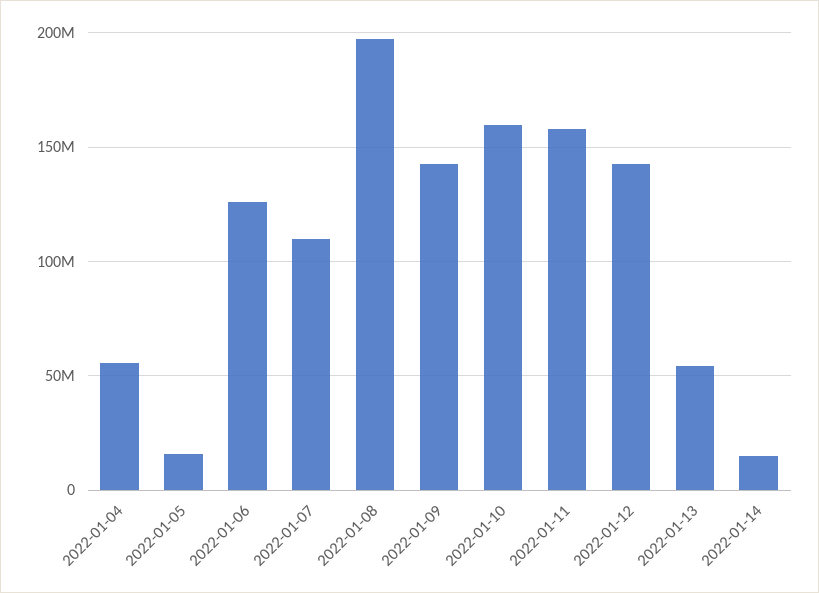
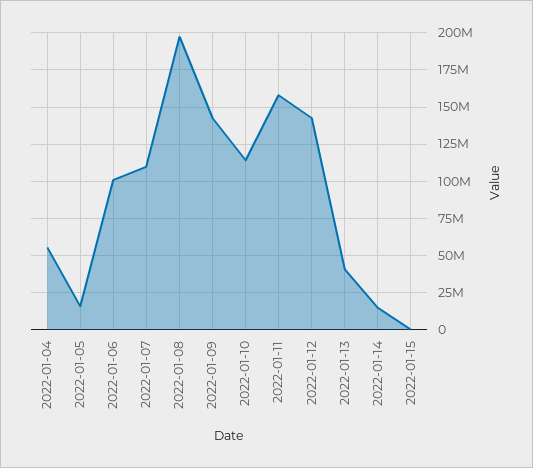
2022-01-06: 125000000 -> 100000000
2022-01-10: 160000000 -> 115000000
2022-01-13: 55000000 -> 40000000
2022-01-15: none -> 0

